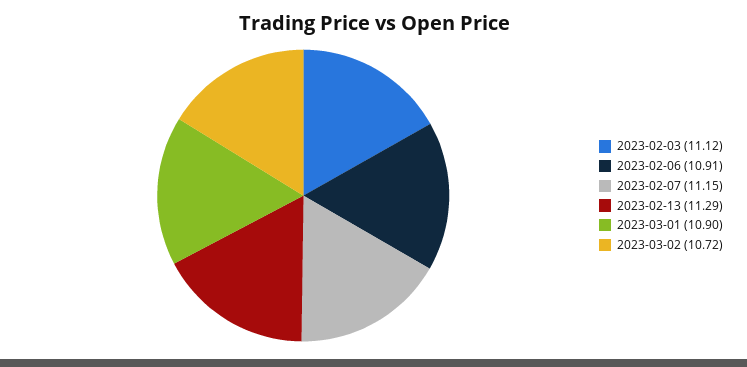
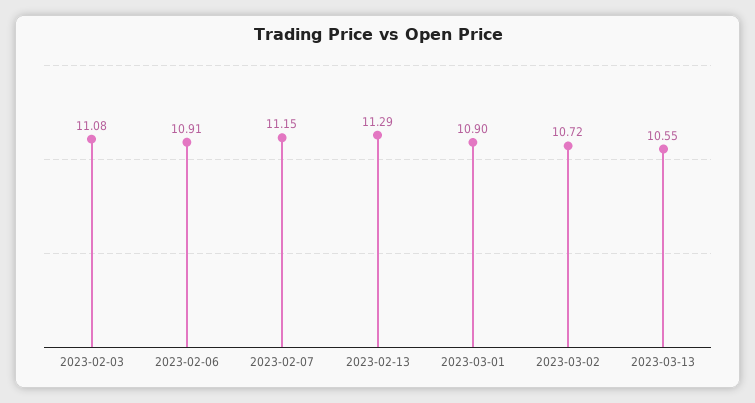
2023-02-03: 11.12 -> 11.08
2023-03-13: none -> 10.55

